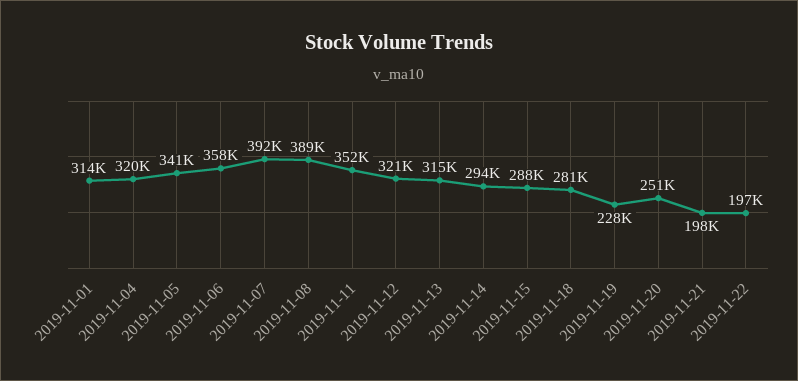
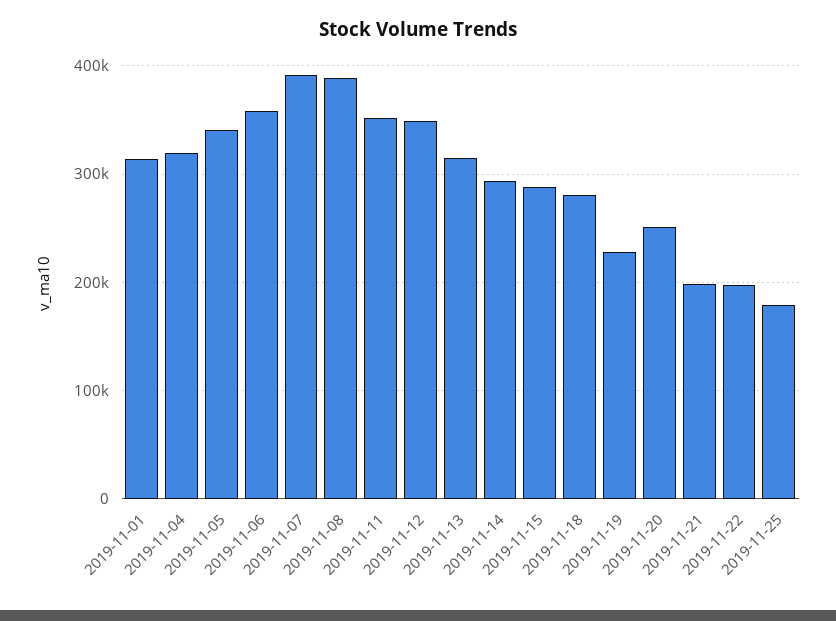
2019-11-12: 321000 -> 350000
2019-11-25: none -> 180000

